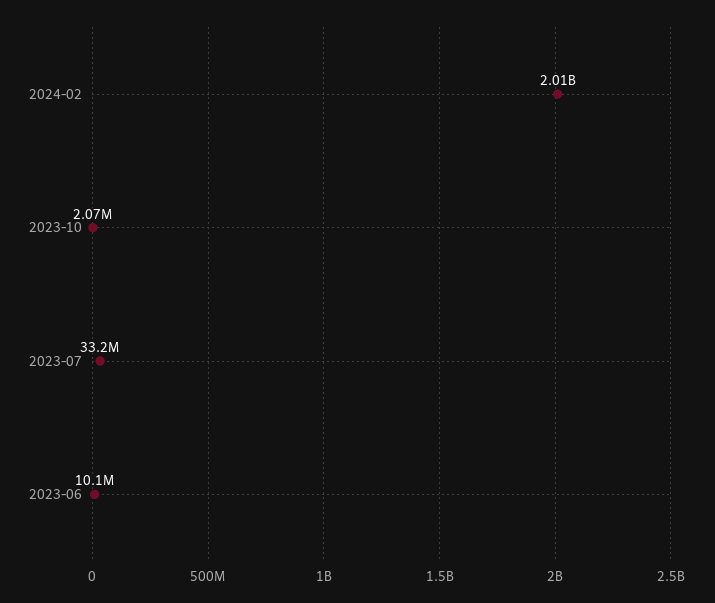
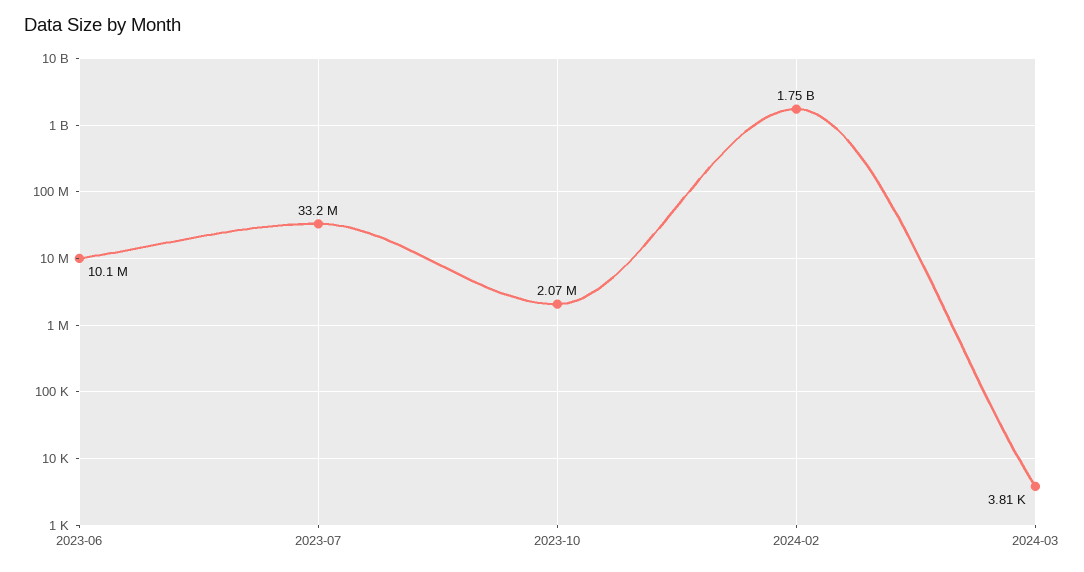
2024-02: 2010000000 -> 1750000000
2024-03: none -> 3810

